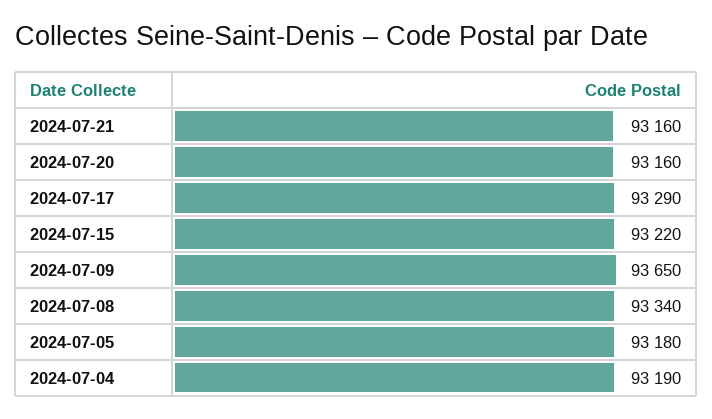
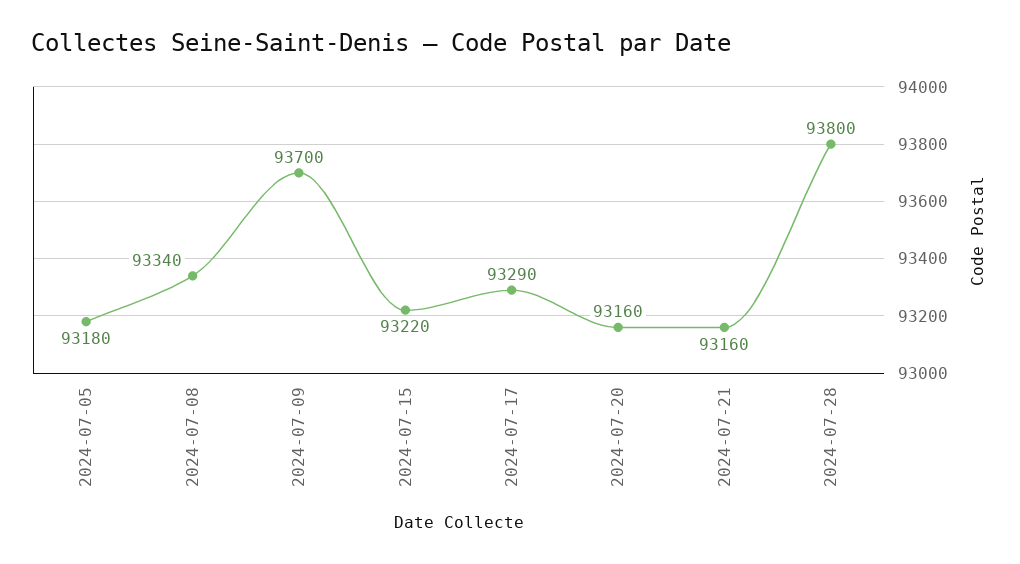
2024-07-09: 93650 -> 93700
2024-07-04: 93190 -> none
2024-07-28: none -> 93800

